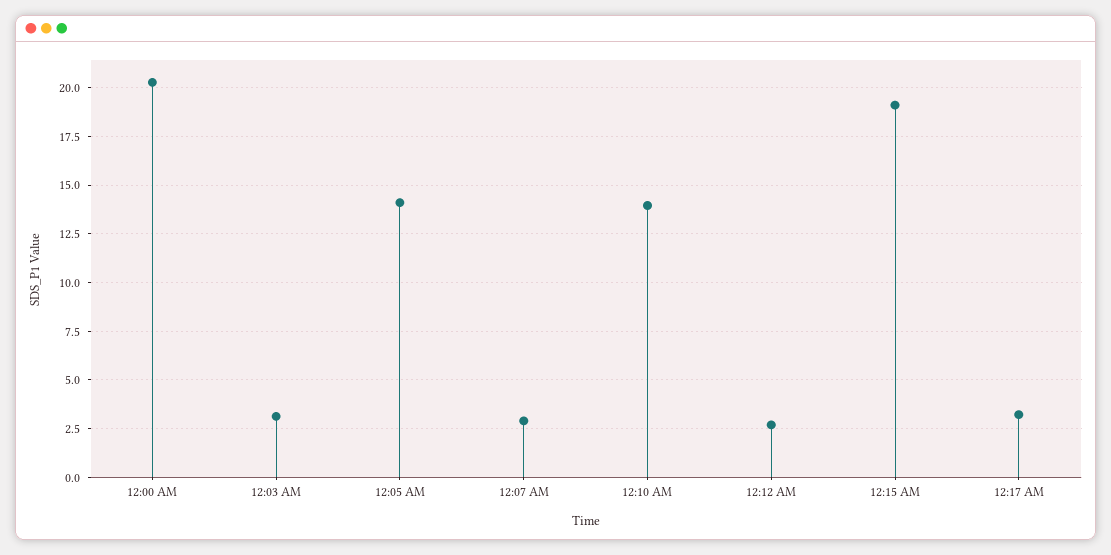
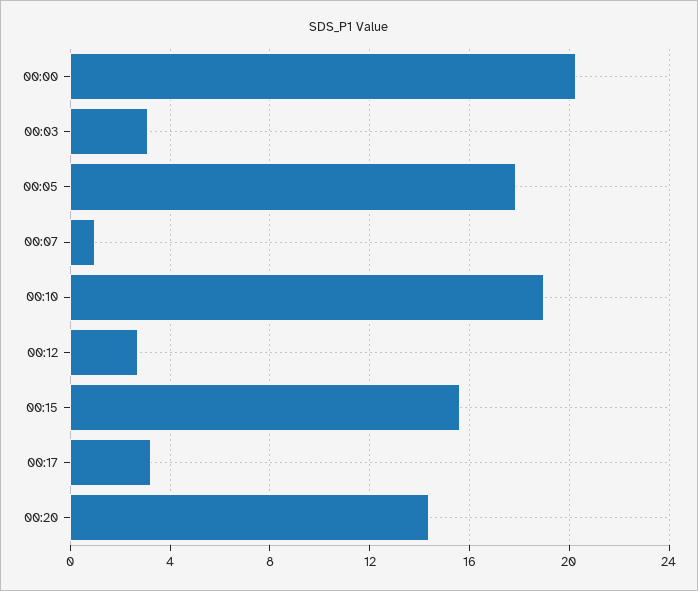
12:05 AM: 14 -> 18
12:07 AM: 3 -> 1
12:10 AM: 14 -> 19
12:15 AM: 19 -> 15.5
00:20: none -> 14.5

